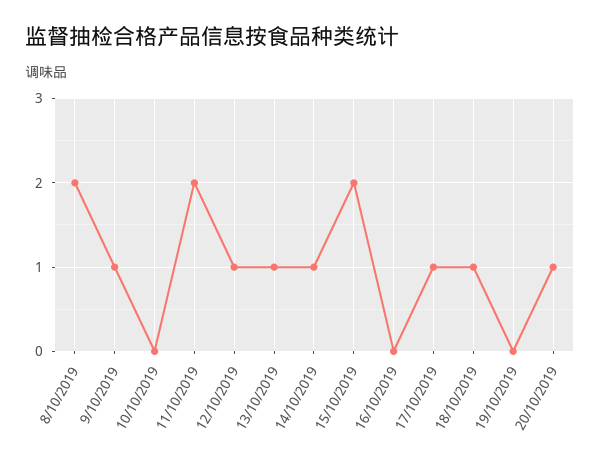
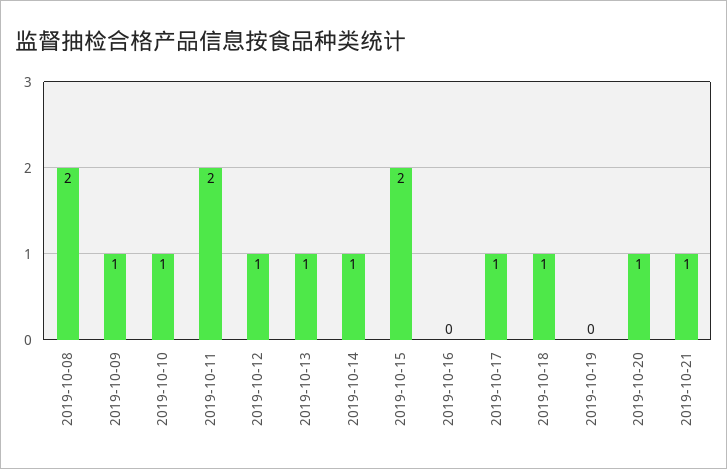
10/10/2019: 0 -> 1
2019-10-21: none -> 1

